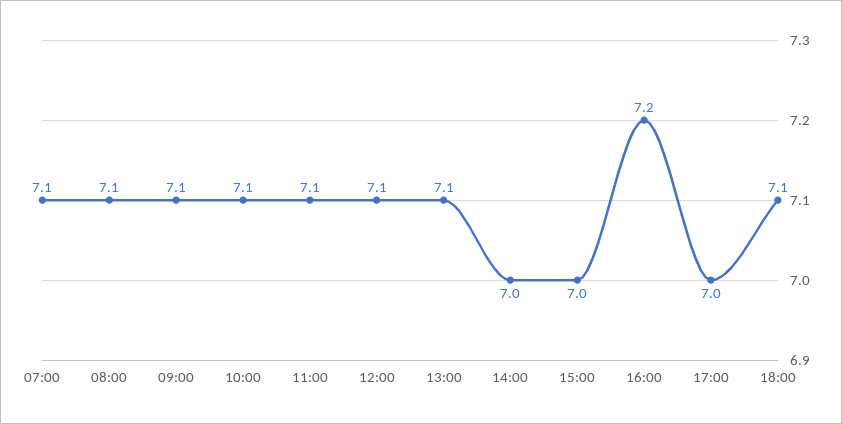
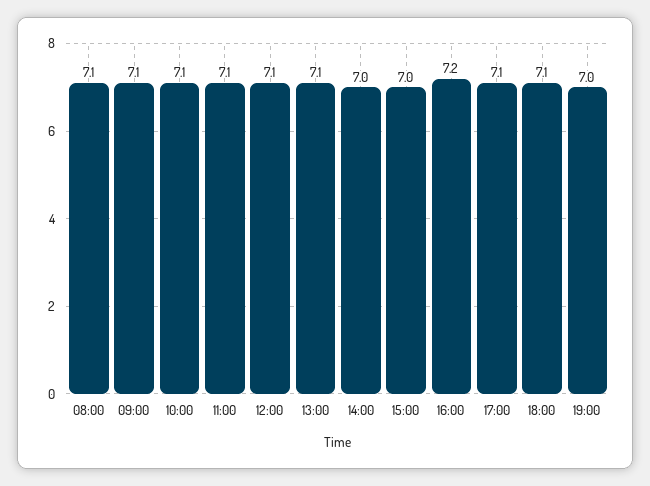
07:00: 7.1 -> none
17:00: 7 -> 7.1
19:00: none -> 7

